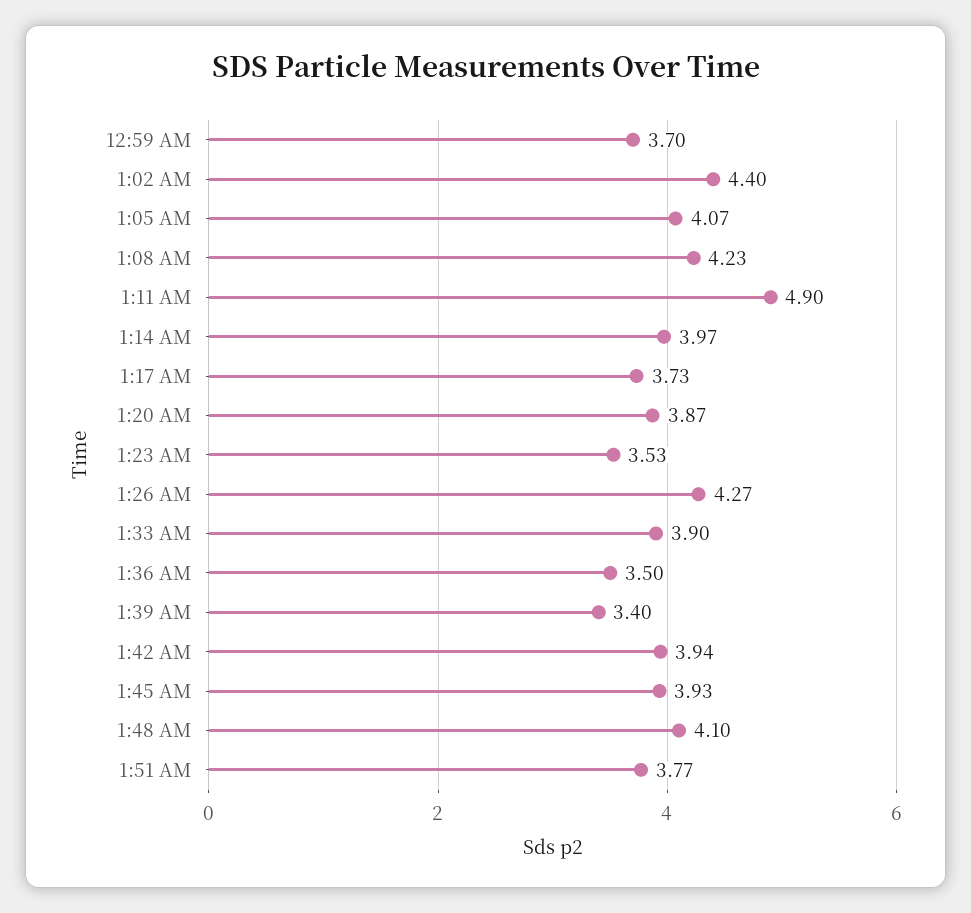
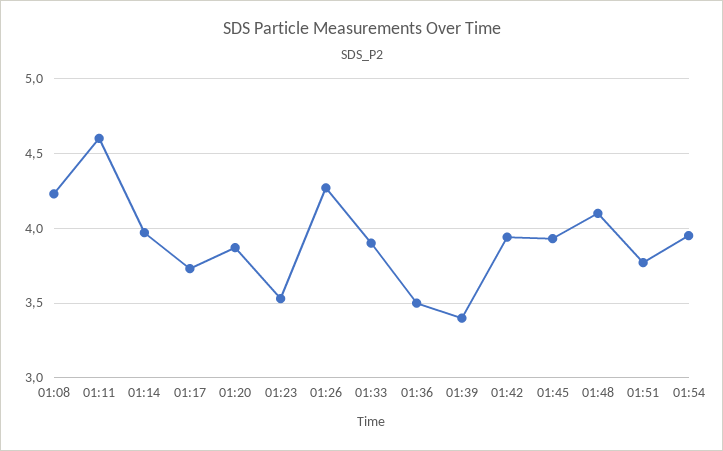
12:59 AM: 3.7 -> none
1:02 AM: 4.4 -> none
1:05 AM: 4.07 -> none
1:11 AM: 4.9 -> 4.6
01:54: none -> 3.95

